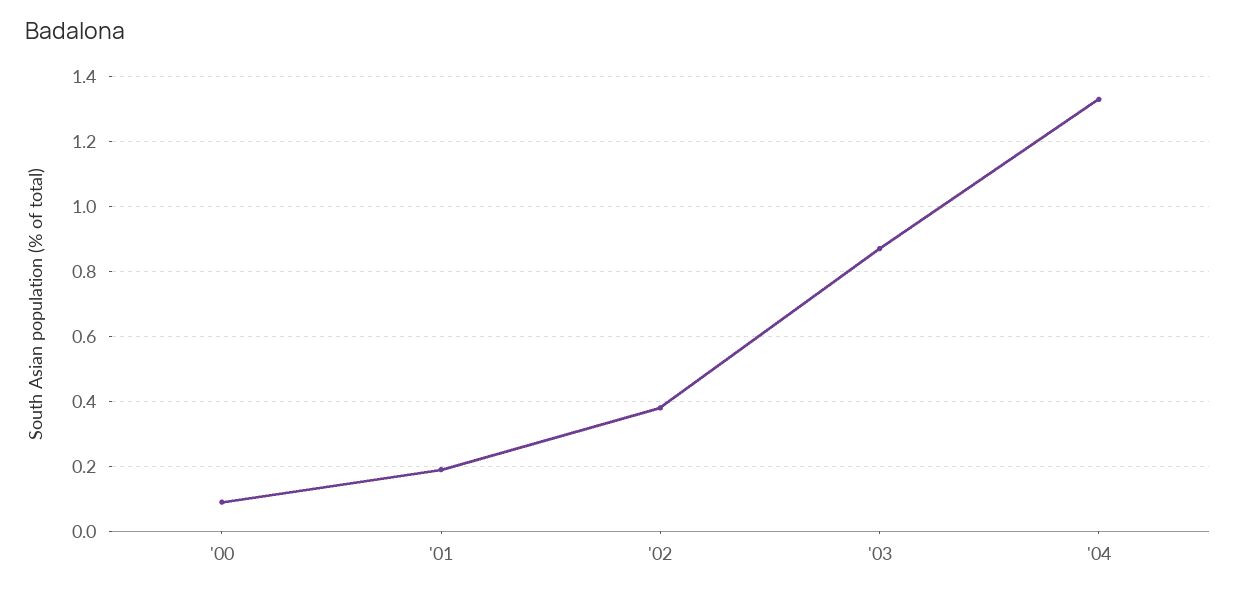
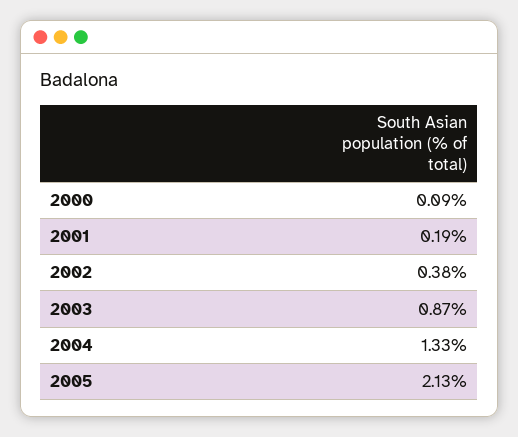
2005: none -> 2.13

